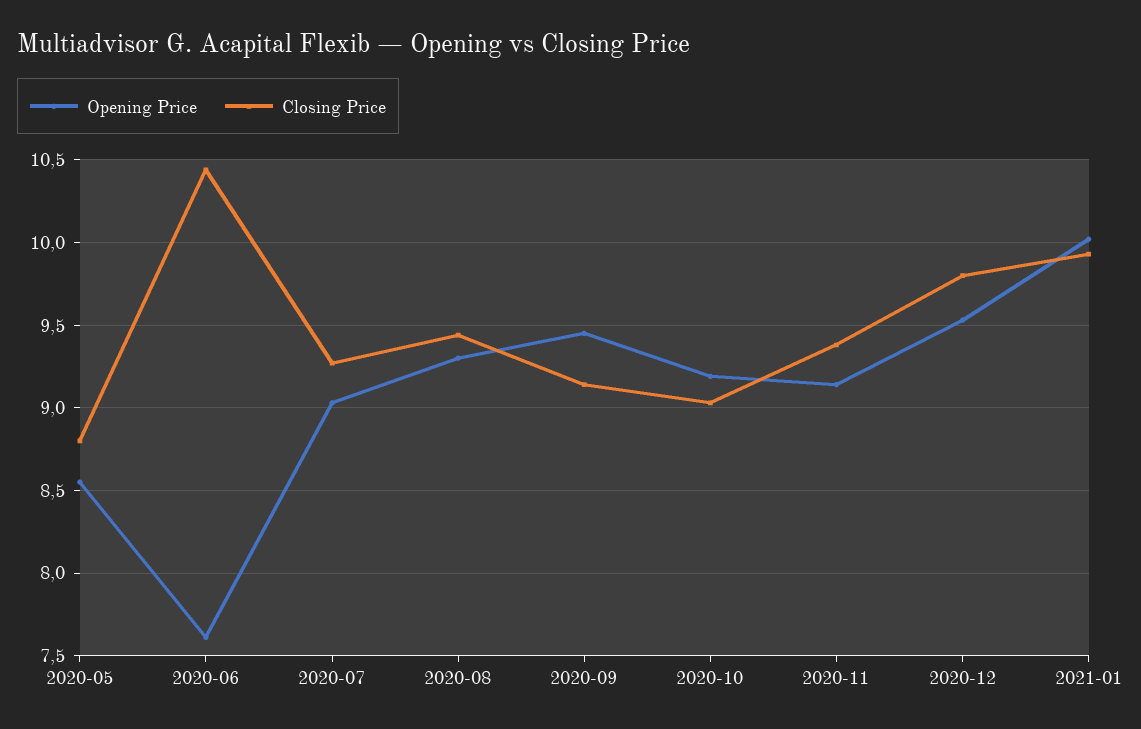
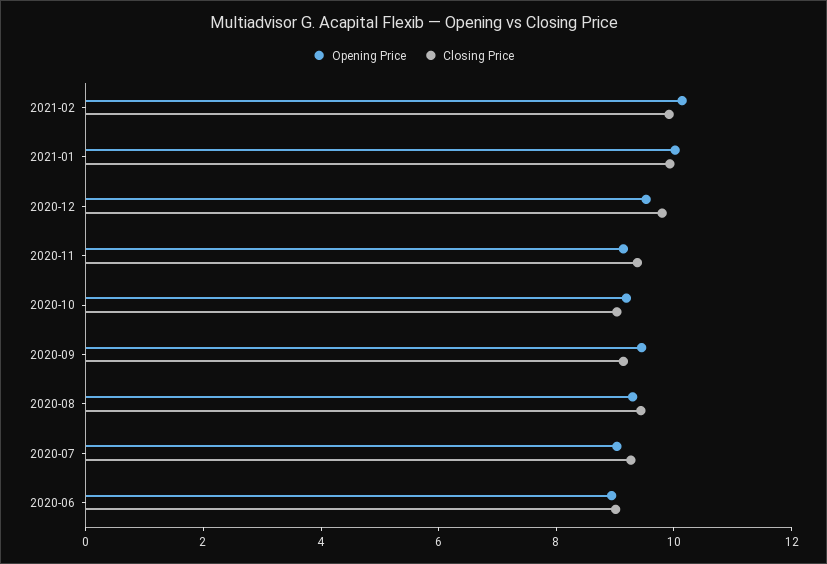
Opening Price, 2020-05: 8.55 -> none
Closing Price, 2020-05: 8.8 -> none
Opening Price, 2020-06: 7.6 -> 9
Closing Price, 2020-06: 10.45 -> 9
Opening Price, 2021-02: none -> 10
Closing Price, 2021-02: none -> 10

